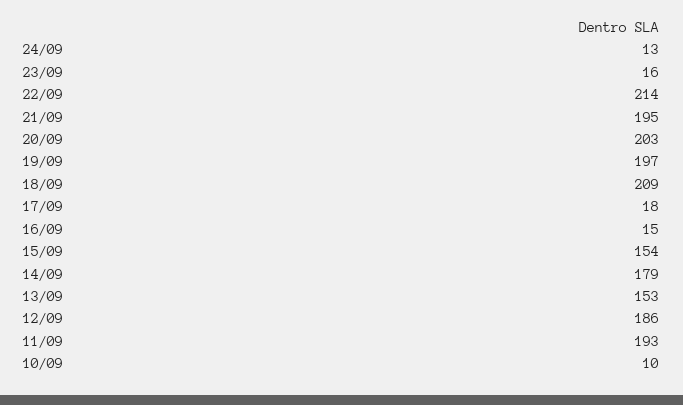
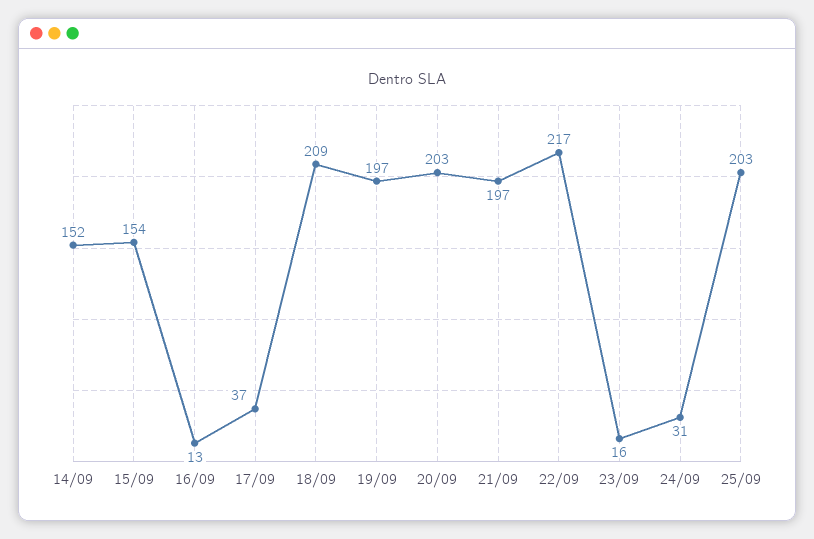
24/09: 13 -> 31
22/09: 214 -> 217
21/09: 195 -> 197
17/09: 18 -> 37
16/09: 15 -> 13
14/09: 179 -> 152
13/09: 153 -> none
12/09: 186 -> none
11/09: 193 -> none
10/09: 10 -> none
25/09: none -> 203

